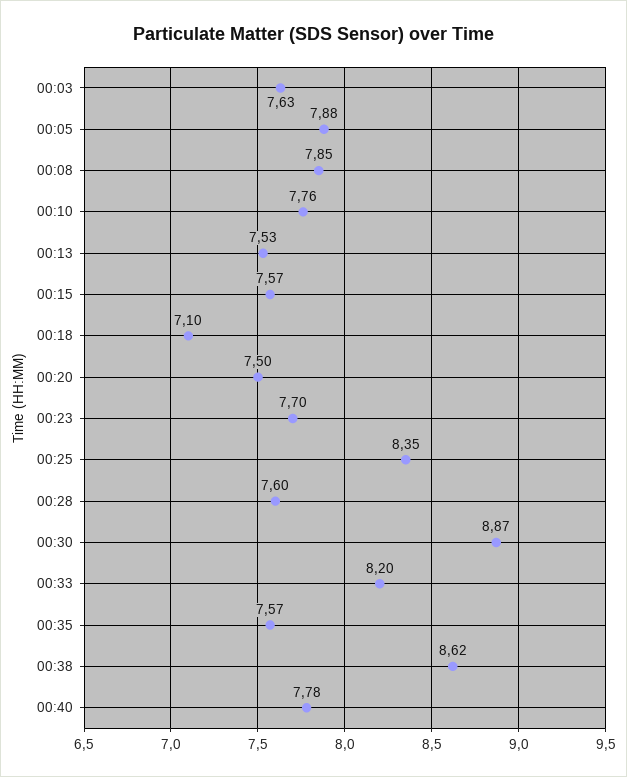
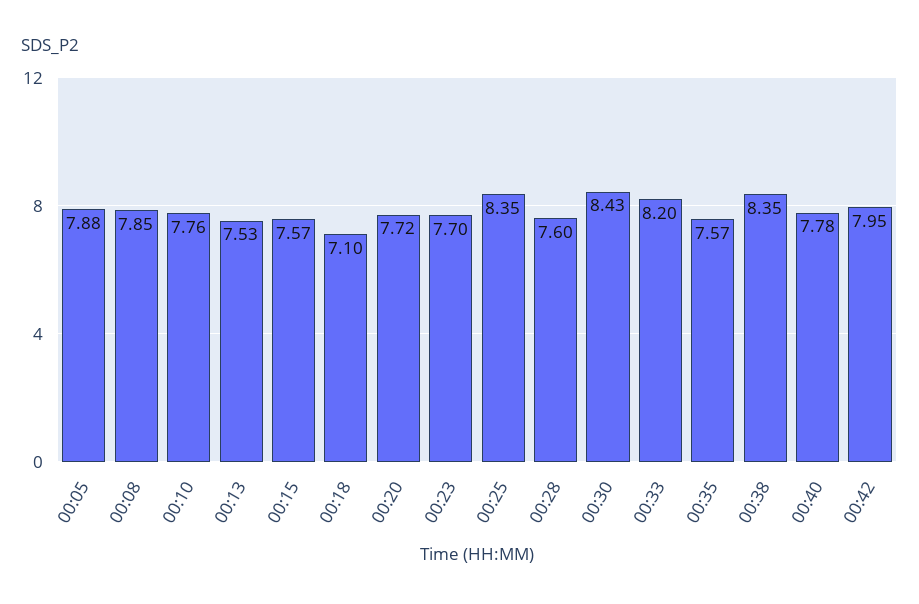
00:03: 7.63 -> none
00:20: 7.5 -> 7.72
00:30: 8.87 -> 8.43
00:38: 8.62 -> 8.35
00:42: none -> 7.95

